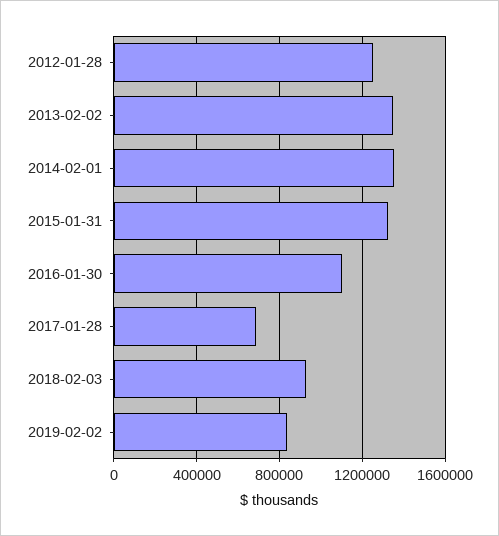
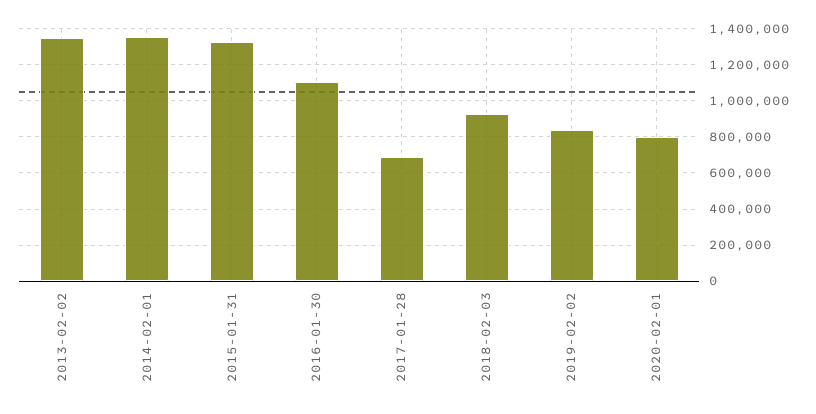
2012-01-28: 1250000 -> none
2020-02-01: none -> 800000

